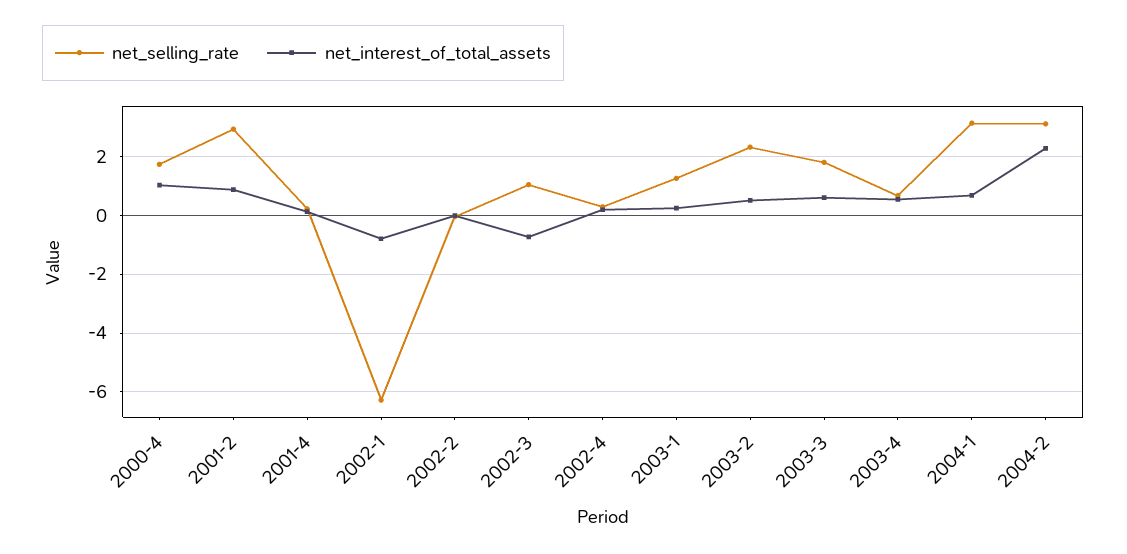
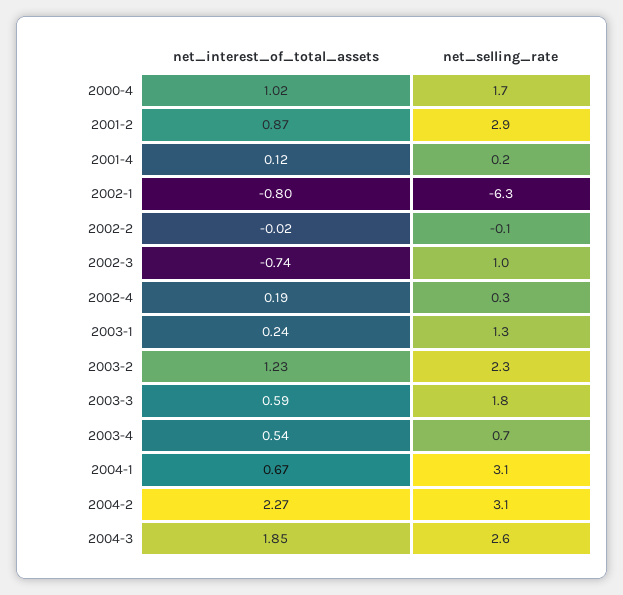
net_interest_of_total_assets, 2003-2: 0.5 -> 1.23
net_interest_of_total_assets, 2004-3: none -> 1.85
net_selling_rate, 2004-3: none -> 2.6

